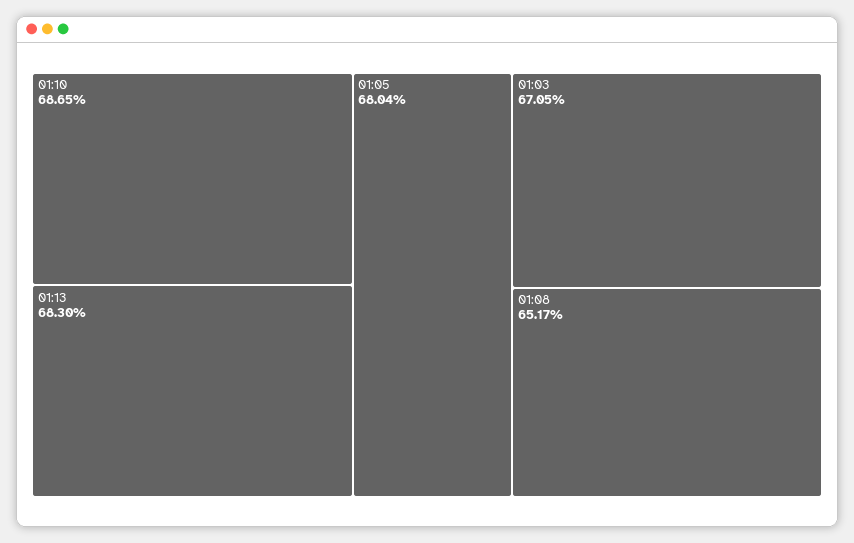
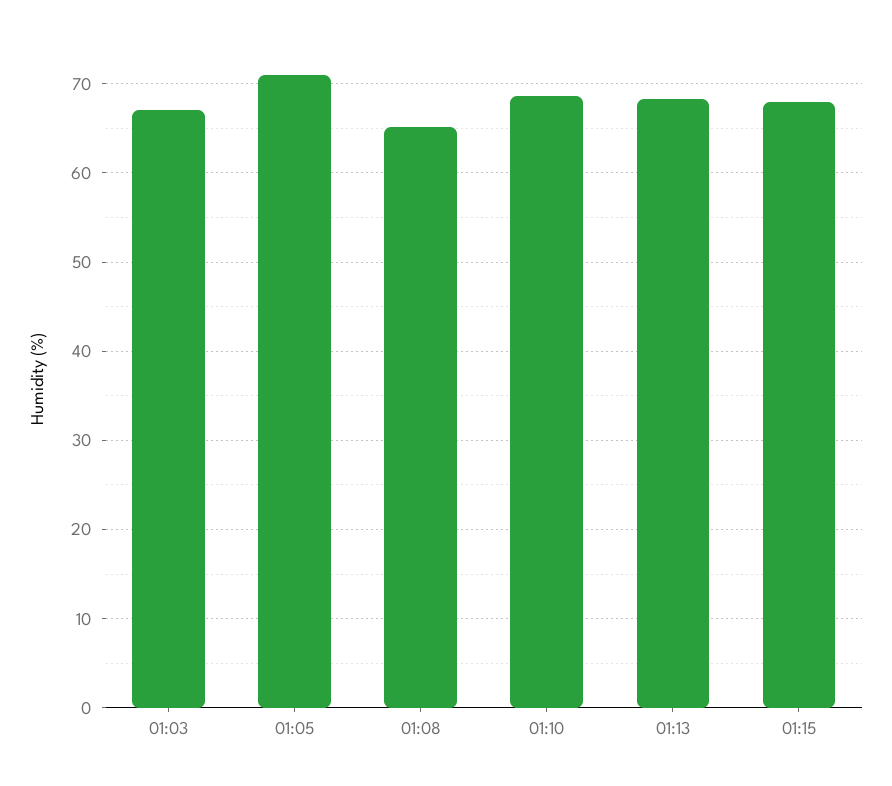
01:05: 68.04 -> 71
01:15: none -> 68

